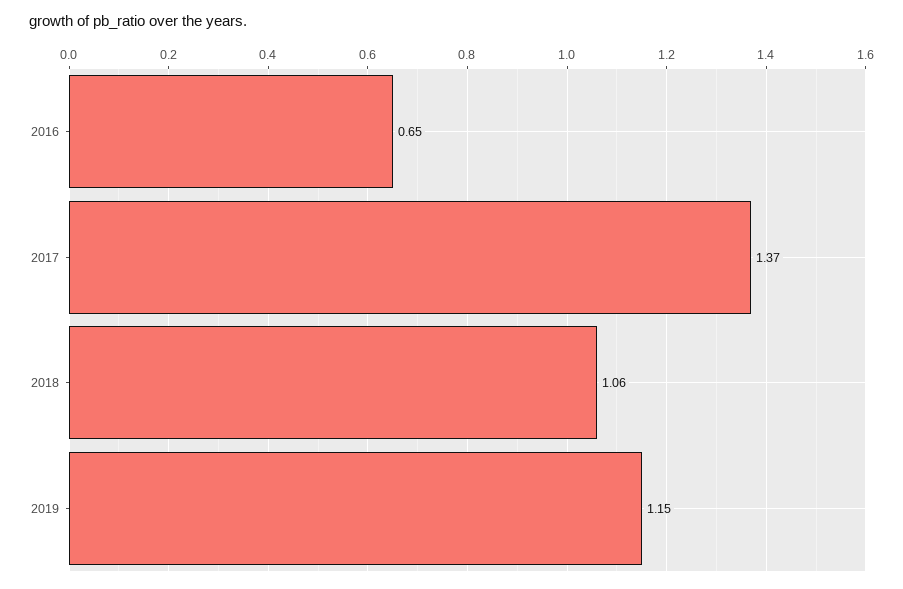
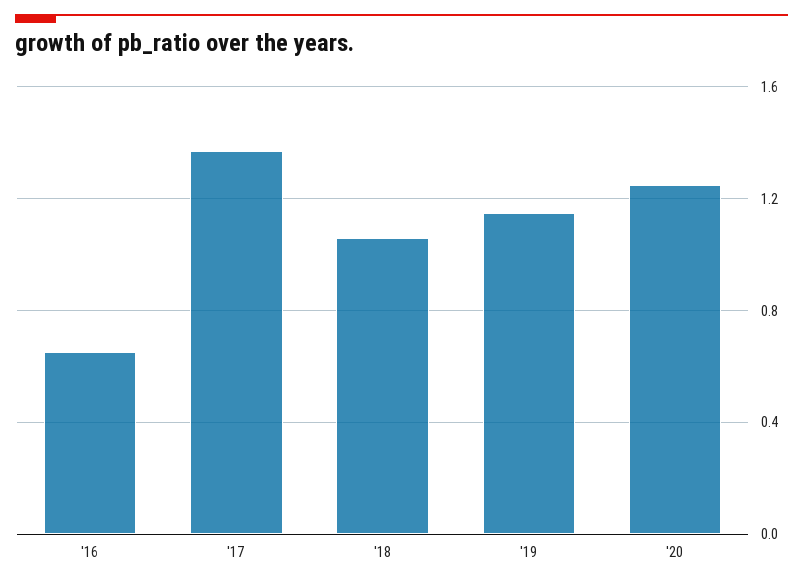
'20: none -> 1.25

